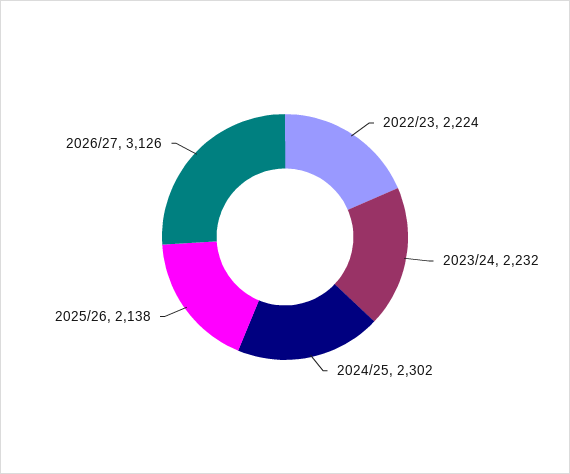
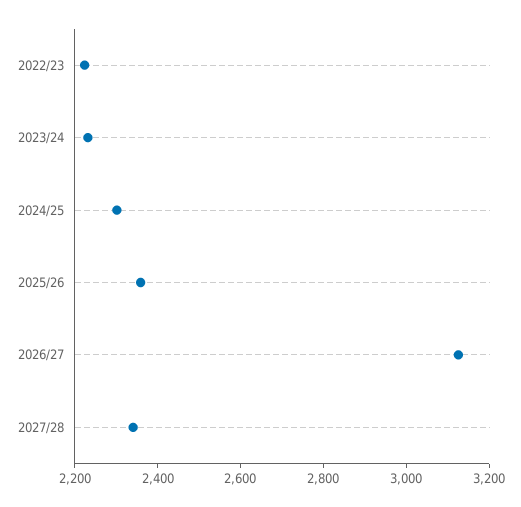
2025/26: 2138 -> 2350
2027/28: none -> 2350

